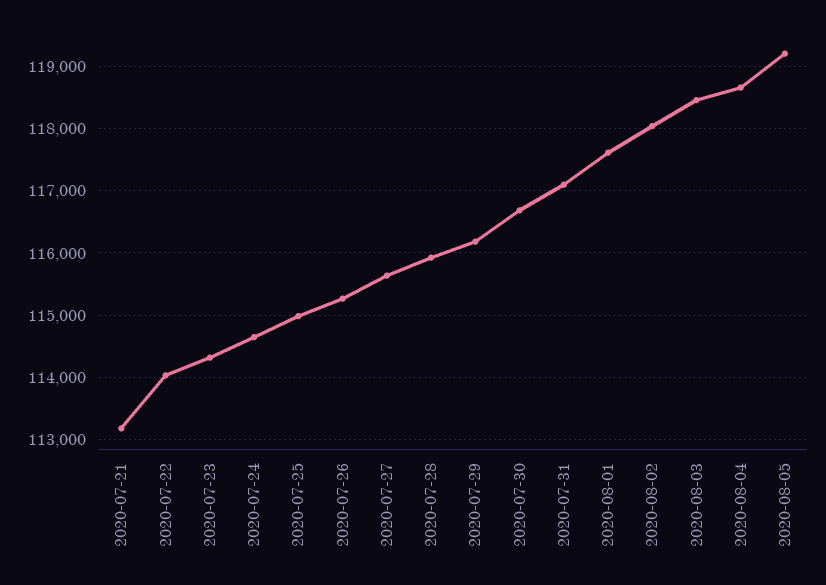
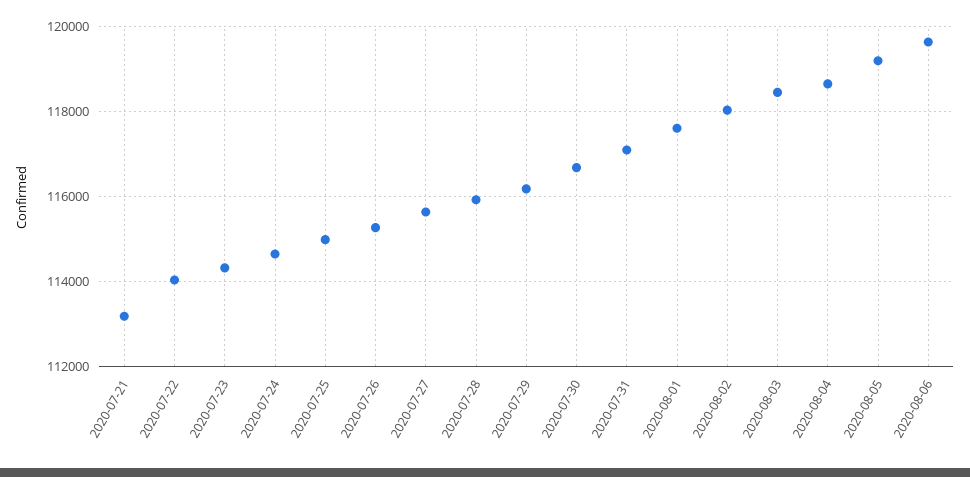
2020-08-06: none -> 119600

